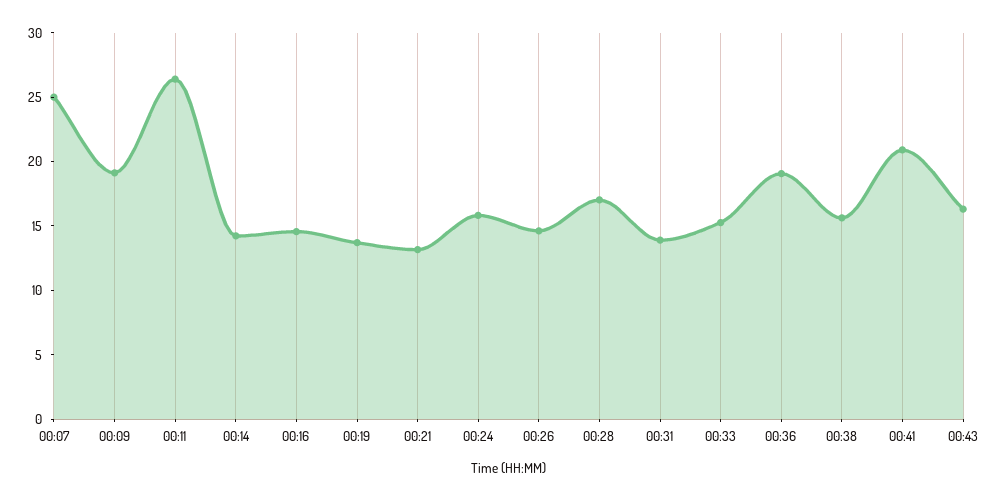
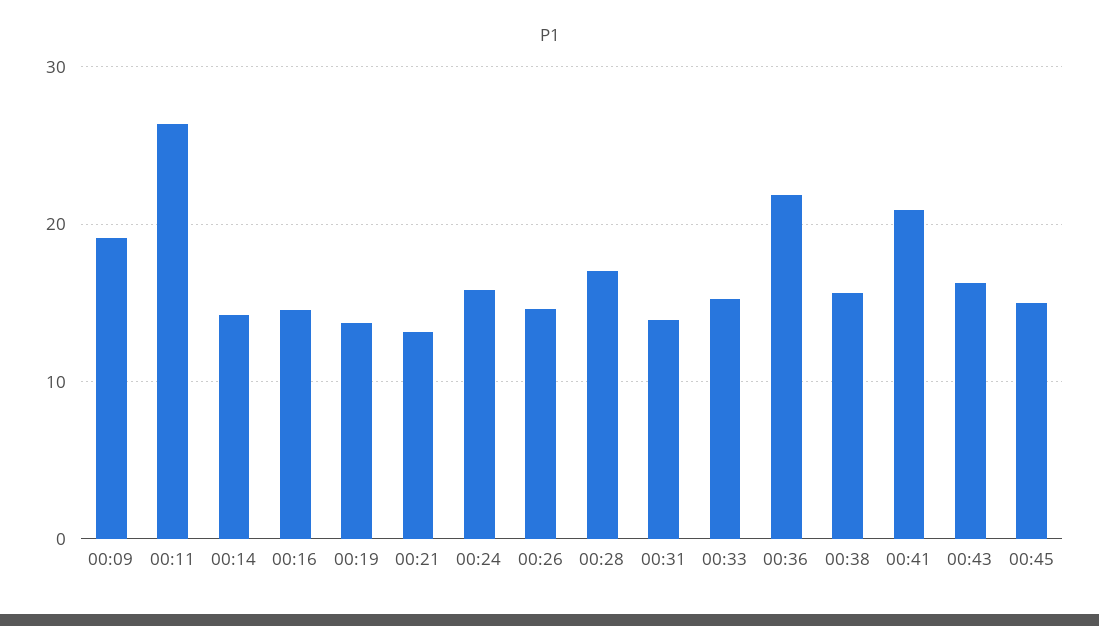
00:07: 25 -> none
00:36: 19 -> 22
00:45: none -> 15

